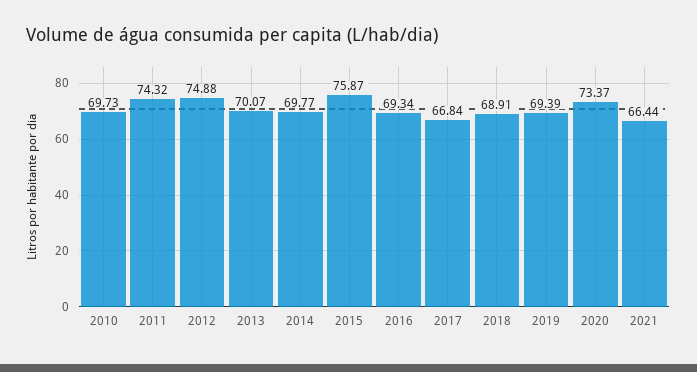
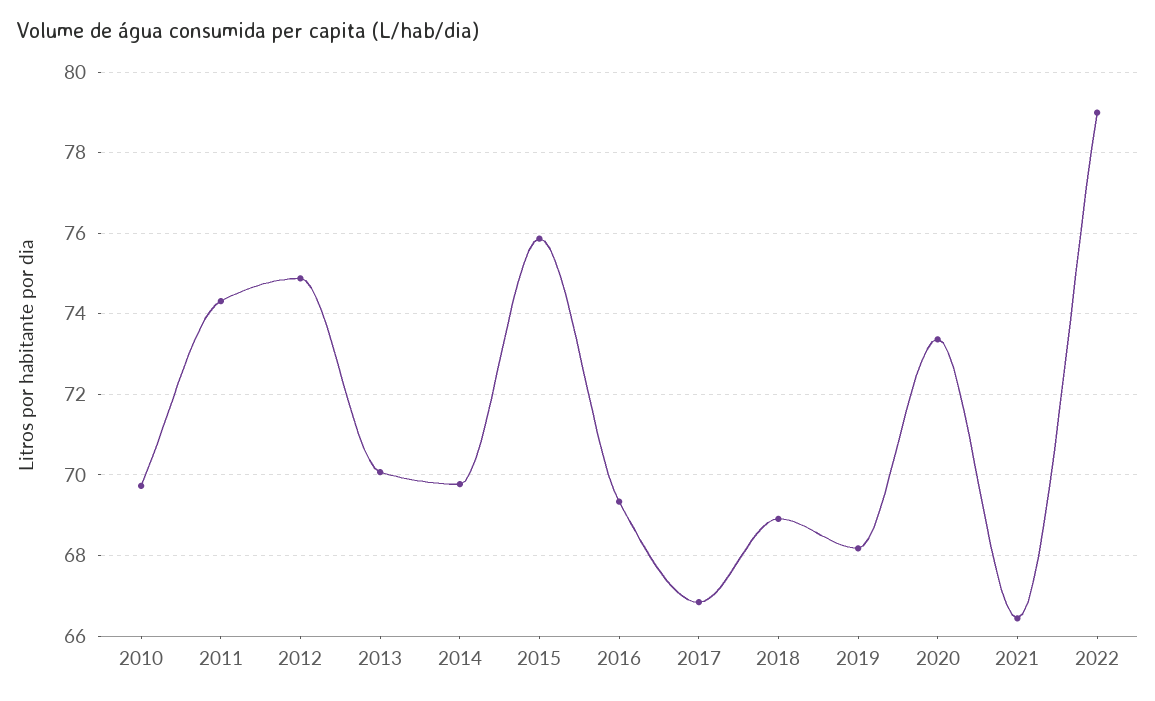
2019: 69.39 -> 68.2
2022: none -> 79

